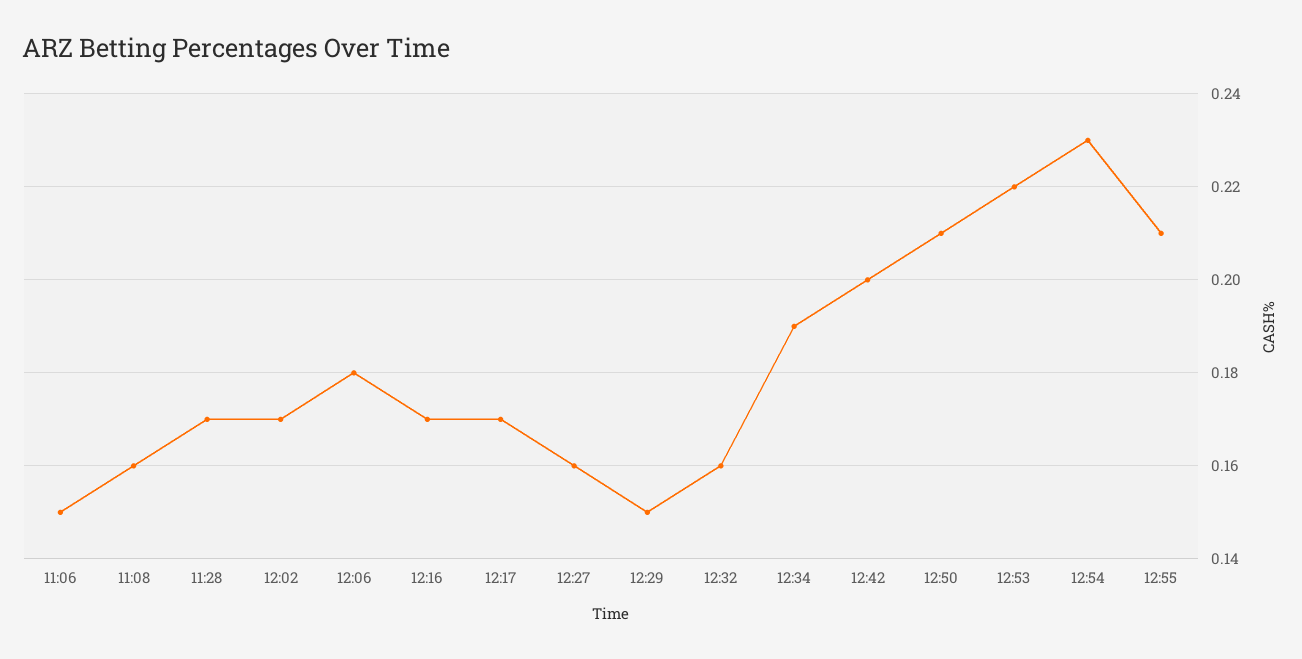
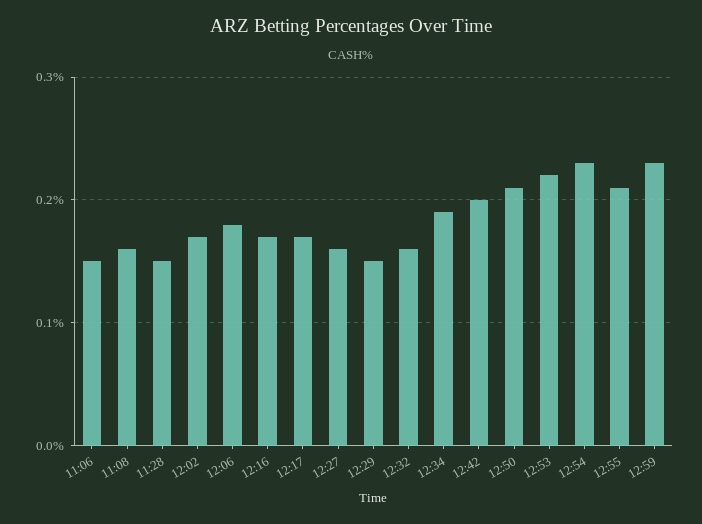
11:28: 0.17 -> 0.15
12:59: none -> 0.23

